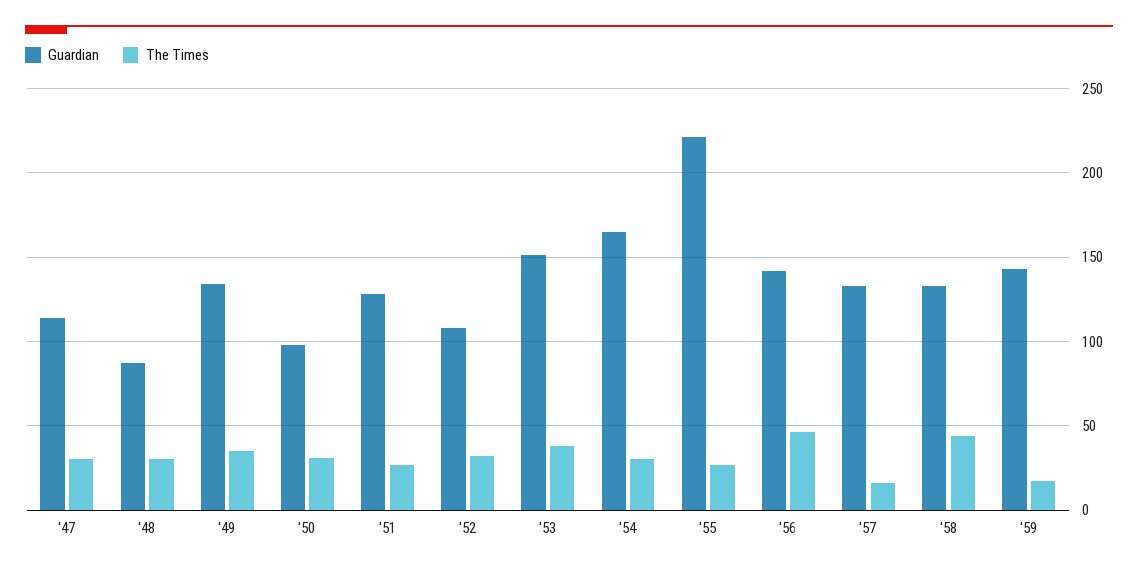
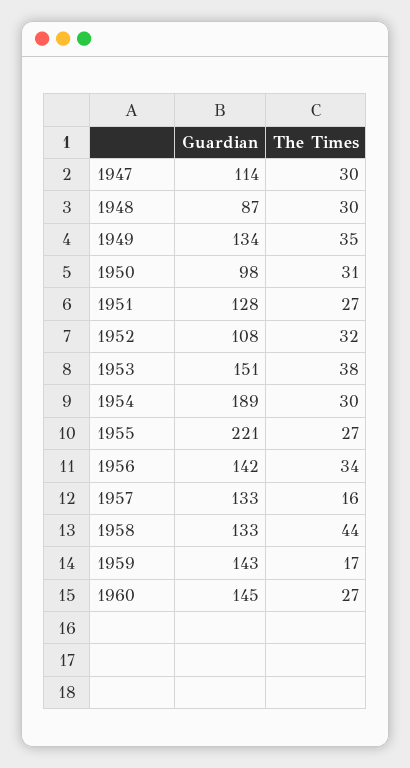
Guardian, '54: 165 -> 189
The Times, '56: 45 -> 34
Guardian, 1960: none -> 145
The Times, 1960: none -> 27

